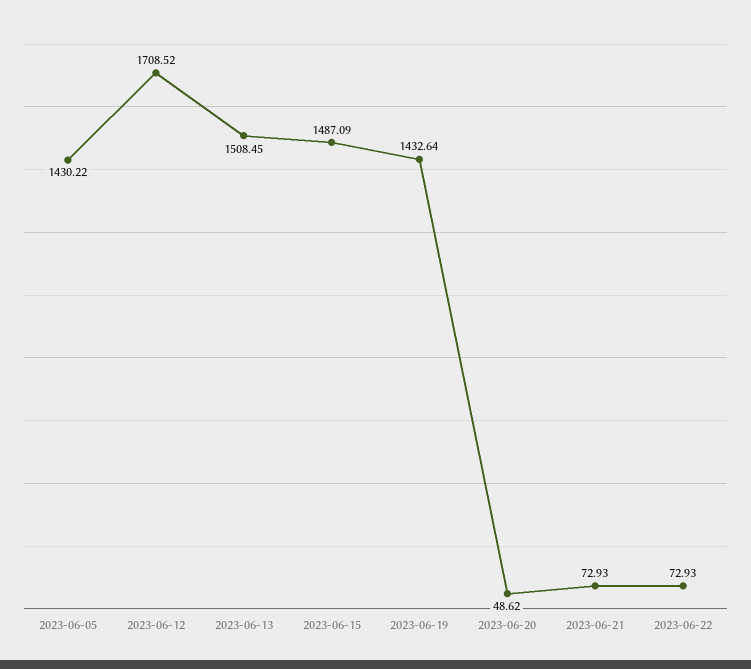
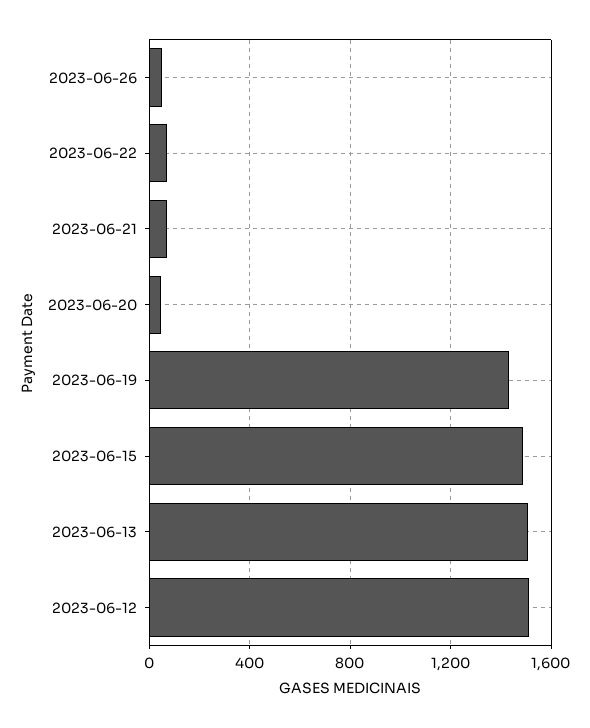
2023-06-05: 1430.22 -> none
2023-06-12: 1708.52 -> 1500
2023-06-26: none -> 50

